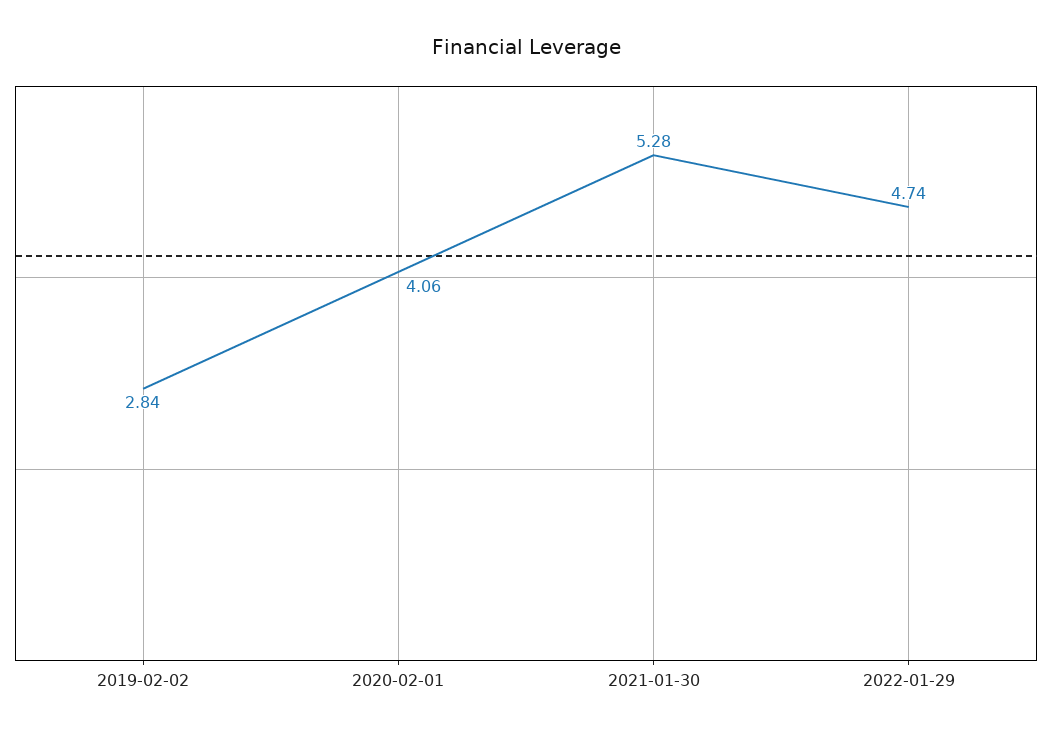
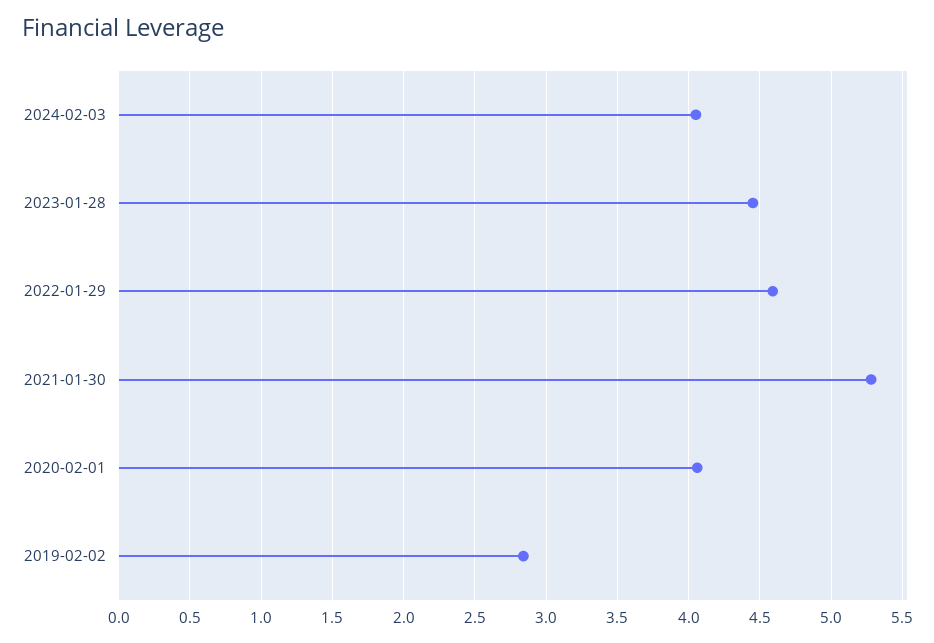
2022-01-29: 4.74 -> 4.6
2024-02-03: none -> 4.05
2023-01-28: none -> 4.45

